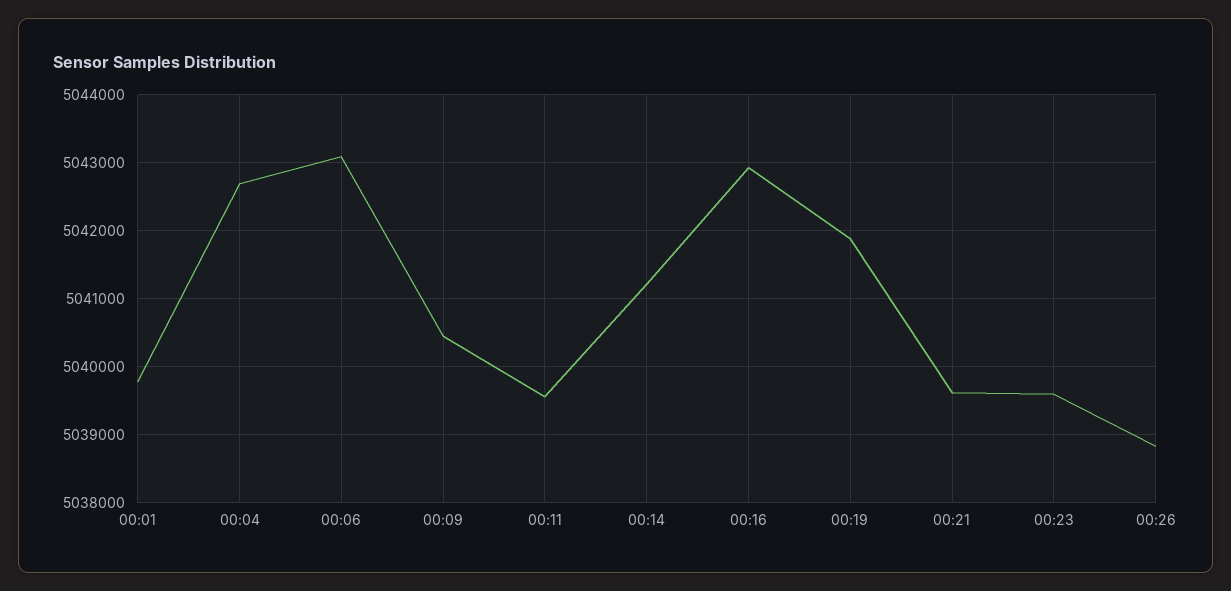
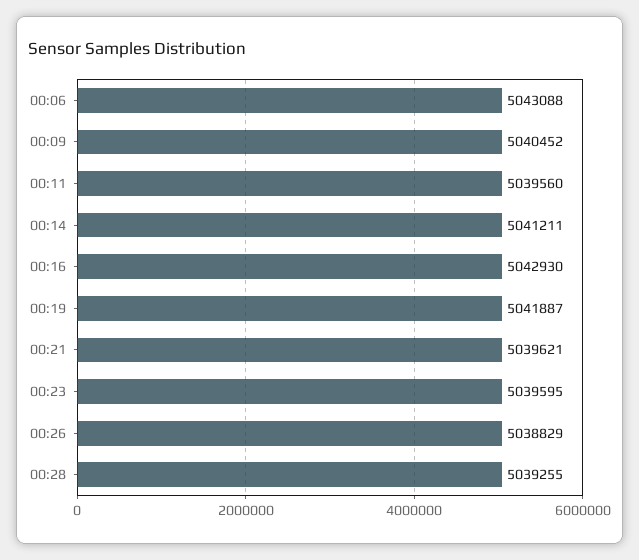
00:01: 5039800 -> none
00:04: 5042700 -> none
00:28: none -> 5039255

